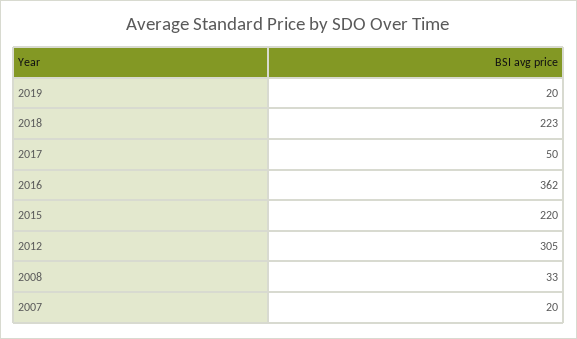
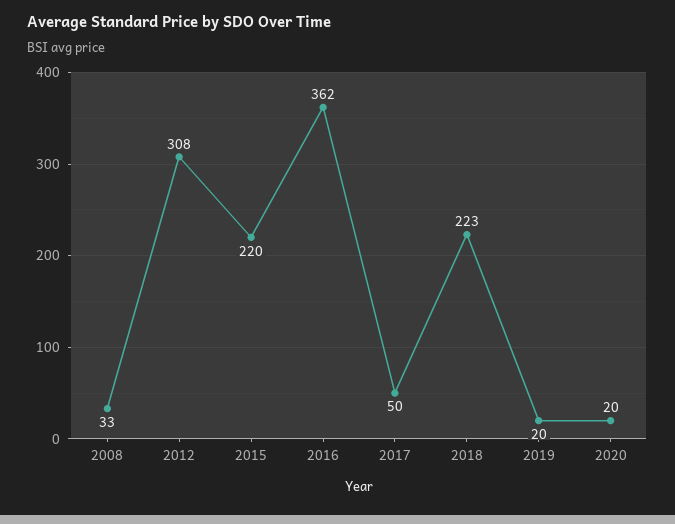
2012: 305 -> 308
2007: 20 -> none
2020: none -> 20

